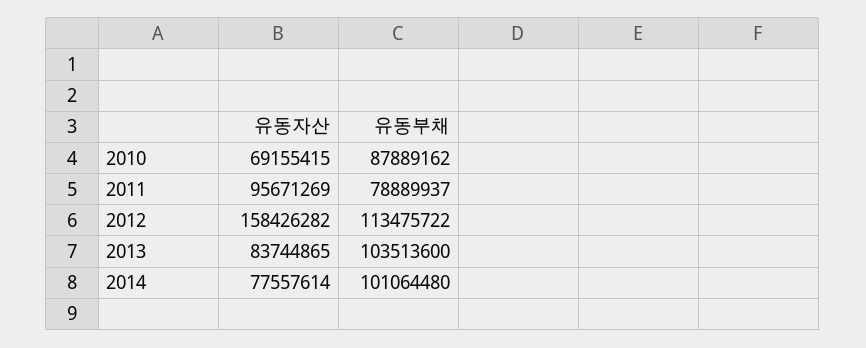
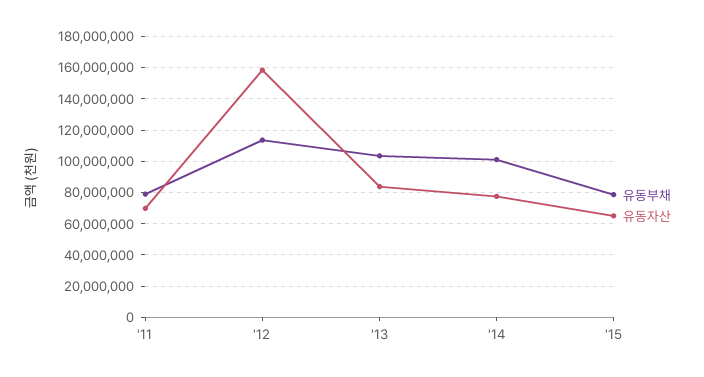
유동자산, 2010: 69155415 -> none
유동부채, 2010: 87889162 -> none
유동자산, 2011: 95671269 -> 70000000
유동부채, '15: none -> 80000000
유동자산, '15: none -> 65000000

